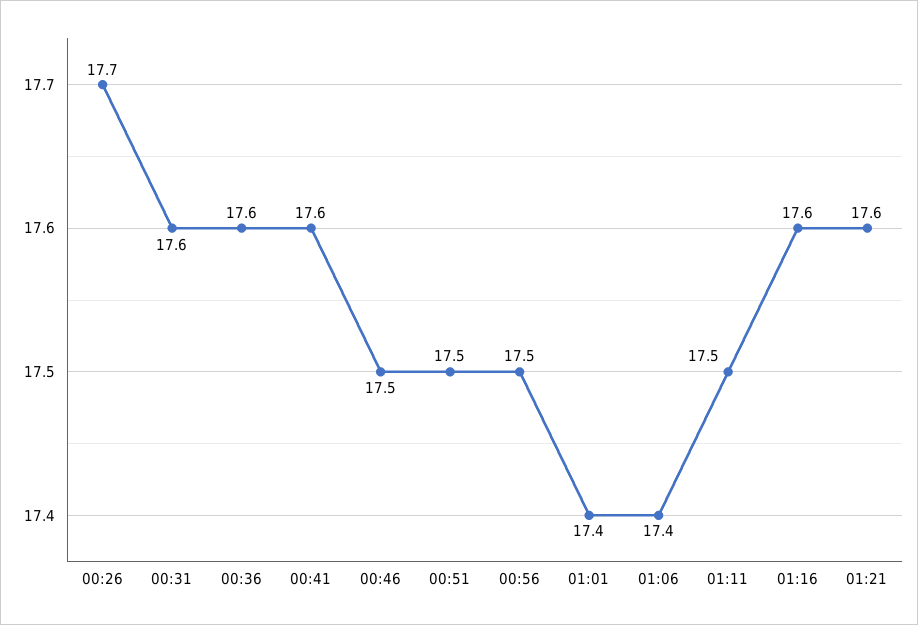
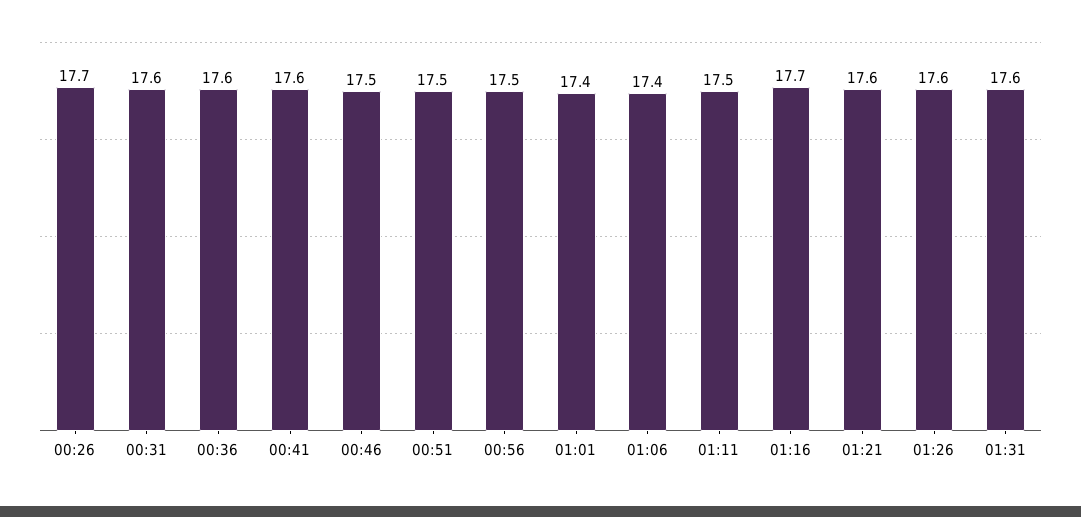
01:16: 17.6 -> 17.7
01:26: none -> 17.6
01:31: none -> 17.6

